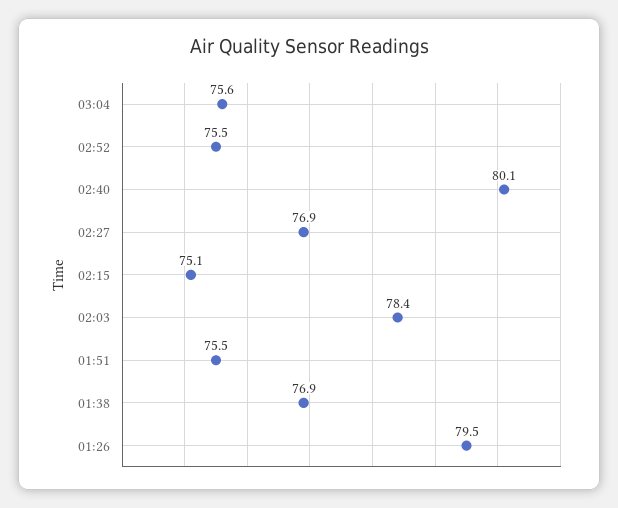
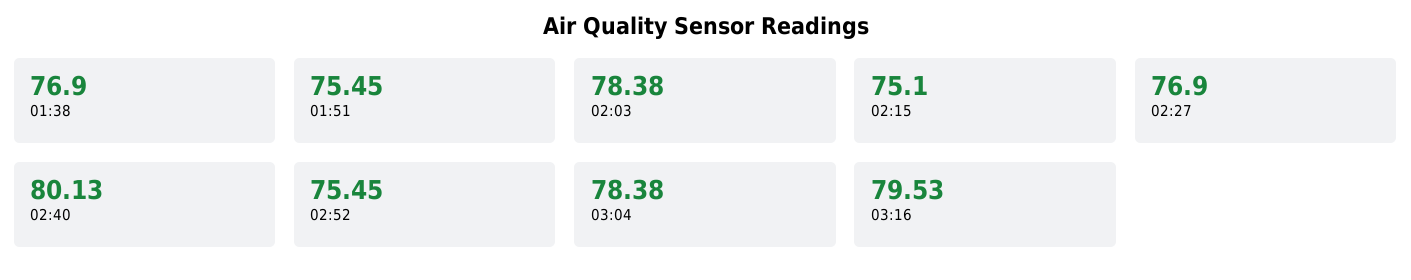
03:04: 75.6 -> 78.38
01:26: 79.5 -> none
03:16: none -> 79.53

